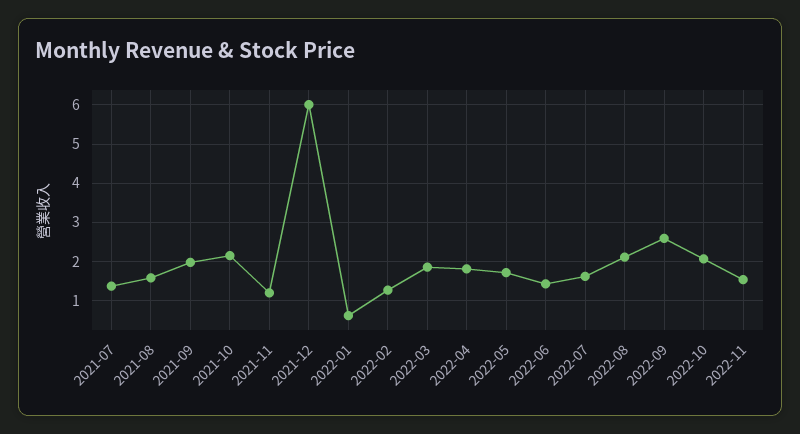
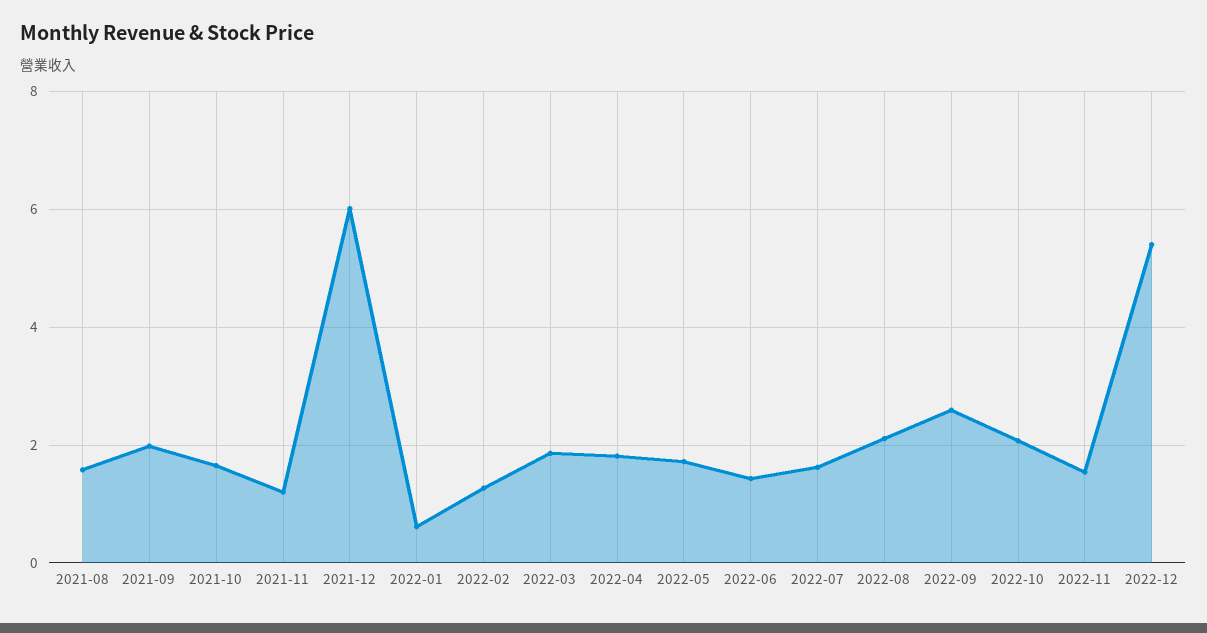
2021-07: 1.4 -> none
2021-10: 2.2 -> 1.6
2022-12: none -> 5.4

